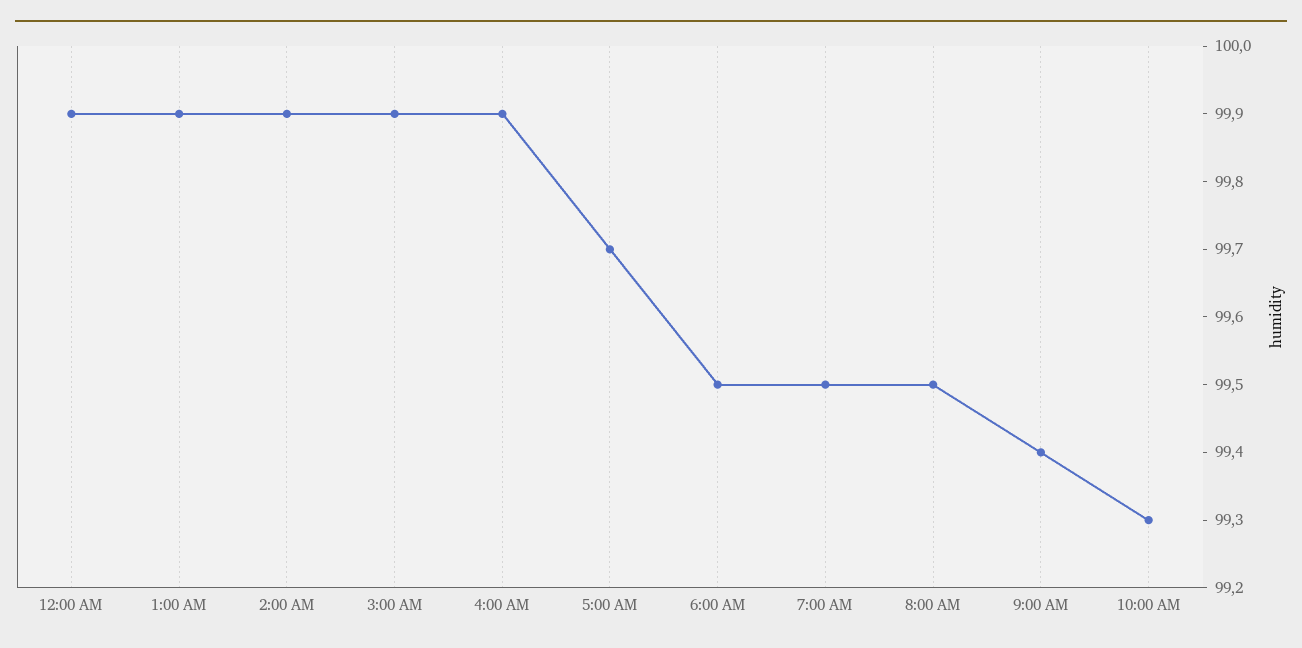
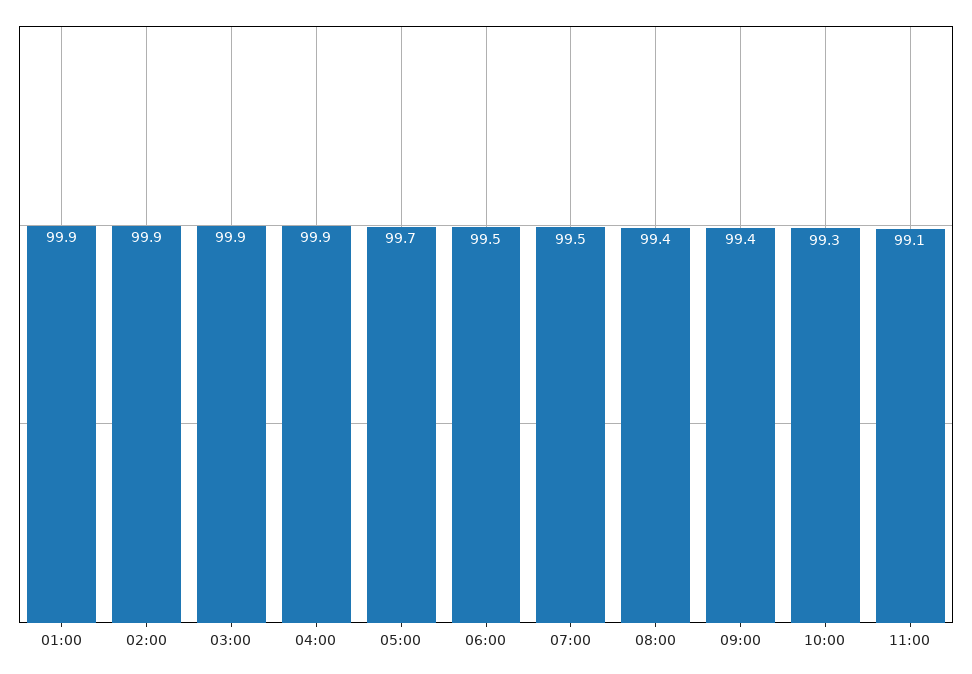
12:00 AM: 99.9 -> none
8:00 AM: 99.5 -> 99.4
11:00: none -> 99.1

